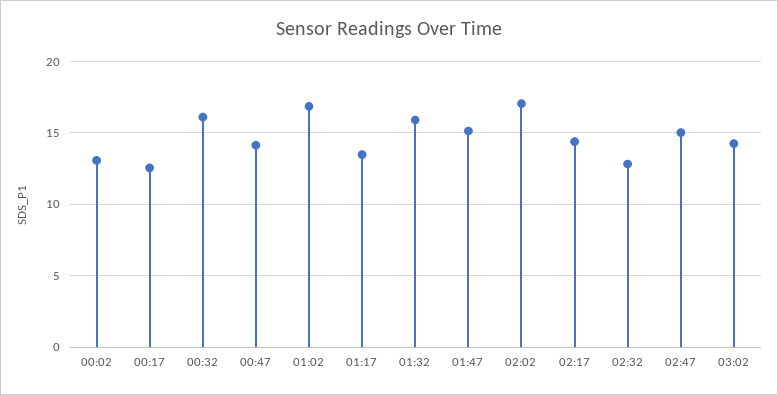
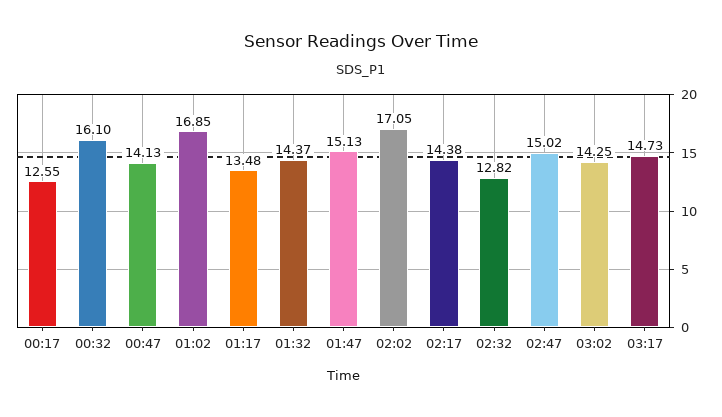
00:02: 13 -> none
01:32: 16 -> 14.37
03:17: none -> 14.73

